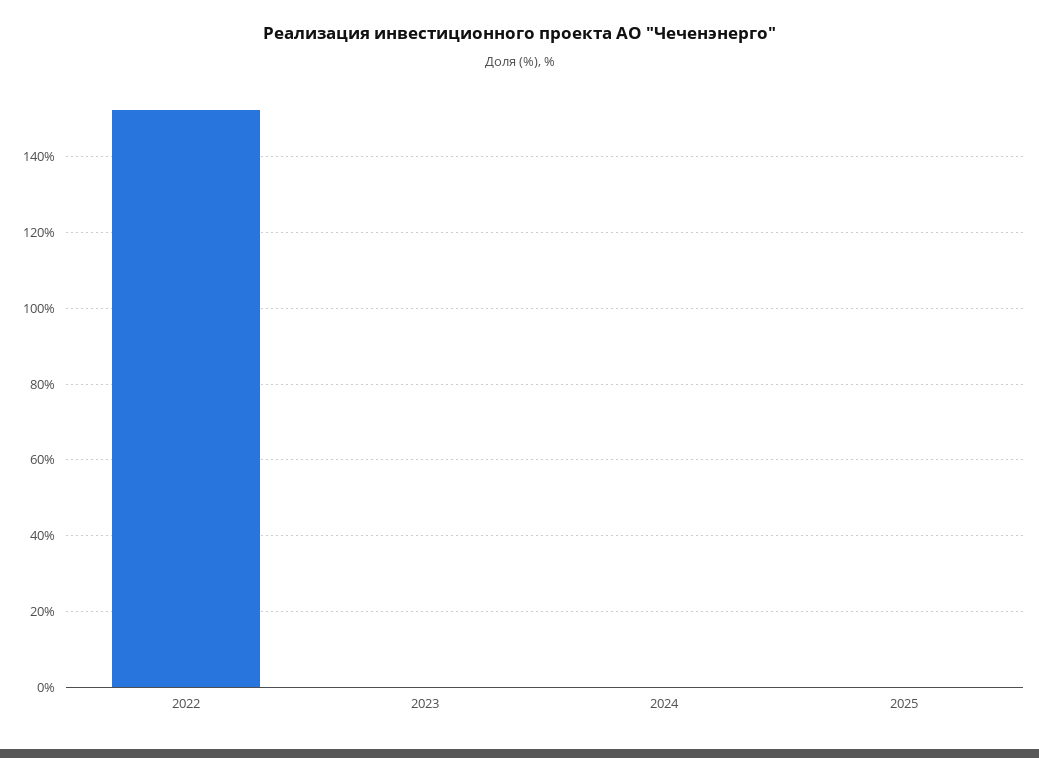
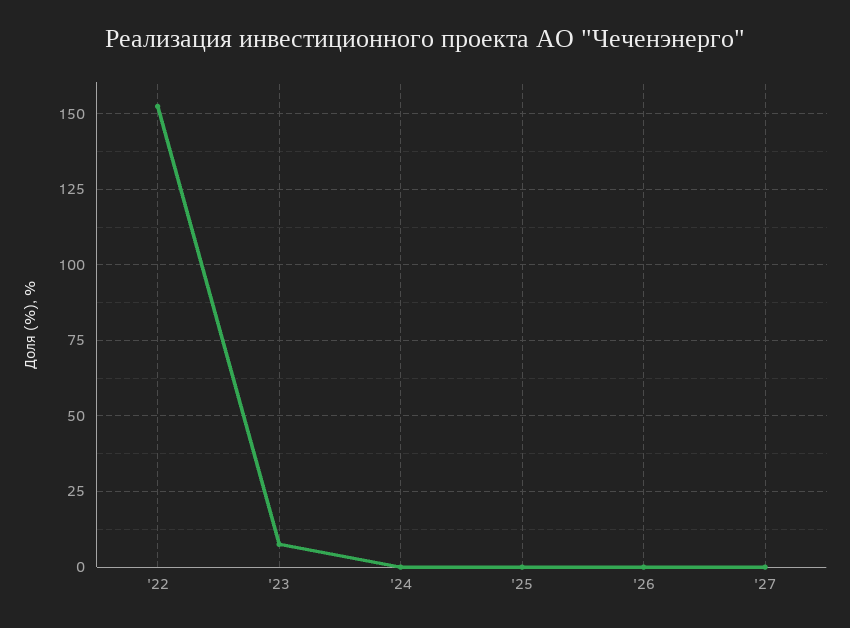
2023: 0 -> 7.5
'26: none -> 0
'27: none -> 0

